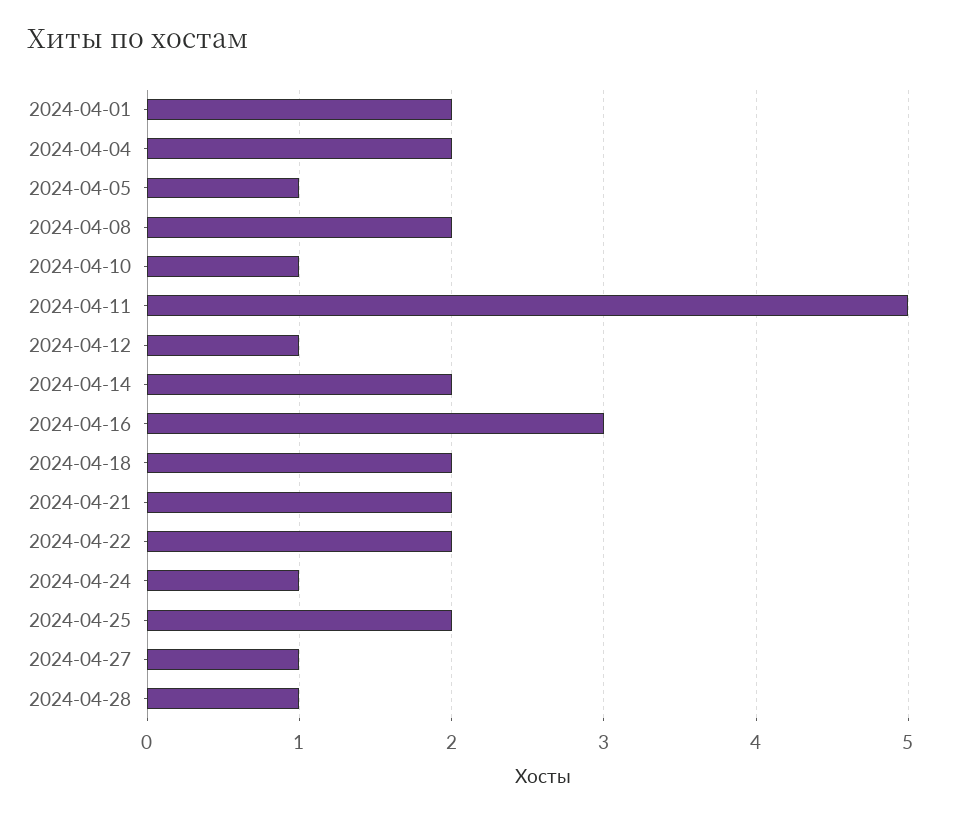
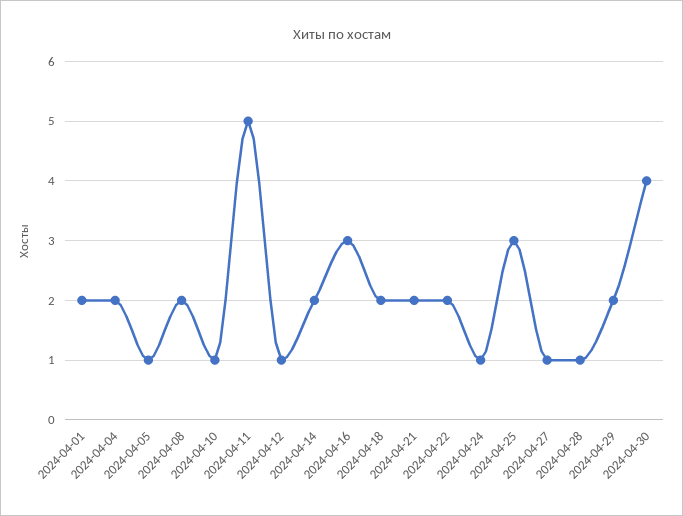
2024-04-25: 2 -> 3
2024-04-29: none -> 2
2024-04-30: none -> 4

